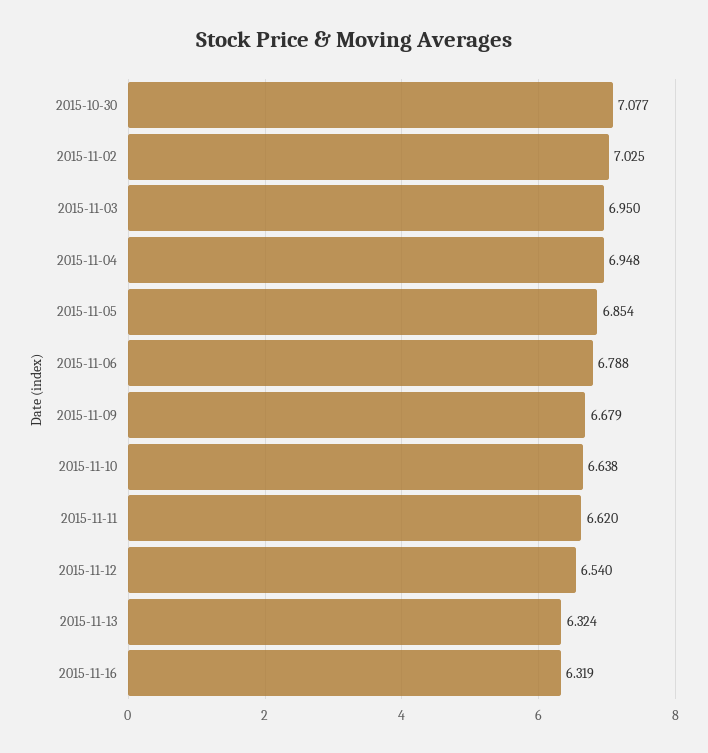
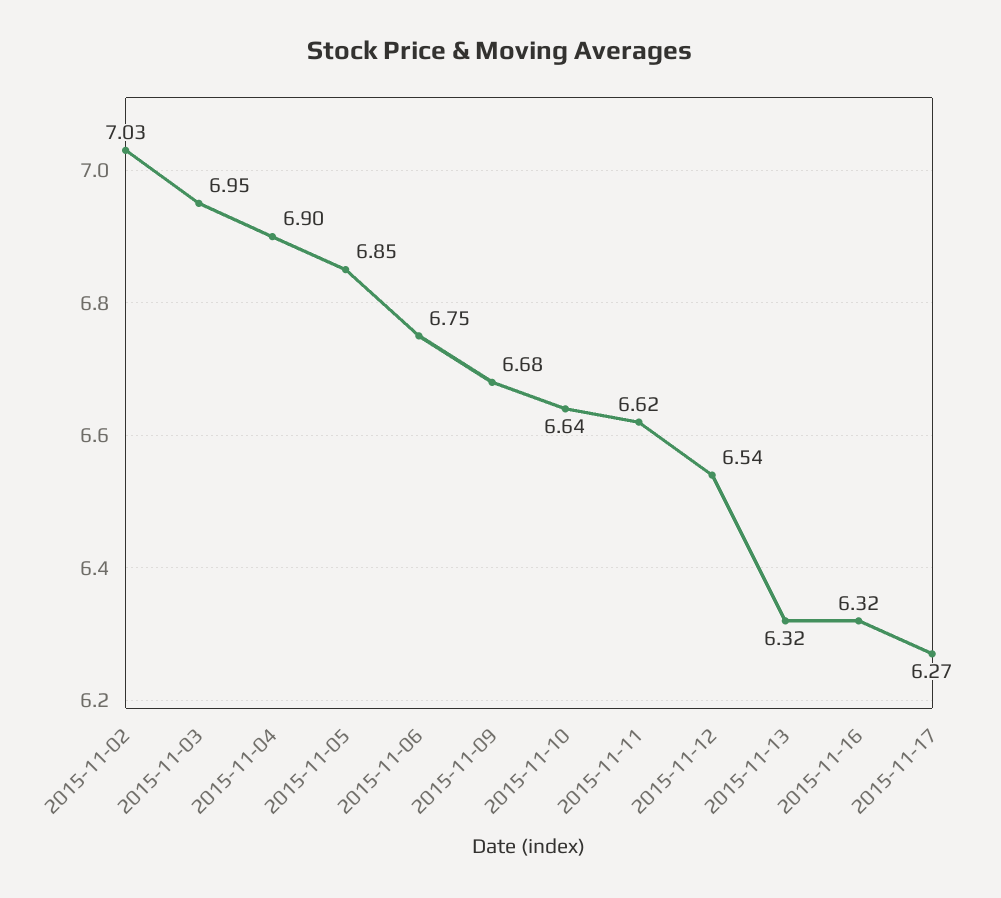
2015-10-30: 7.077 -> none
2015-11-04: 6.948 -> 6.9
2015-11-06: 6.788 -> 6.75
2015-11-17: none -> 6.27

